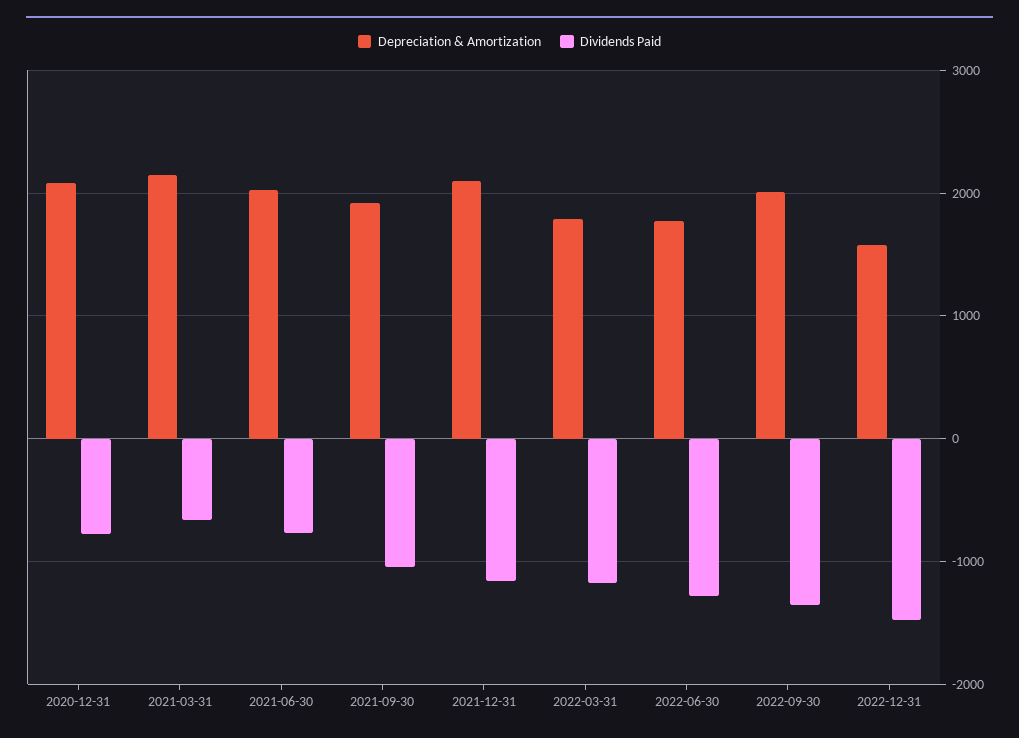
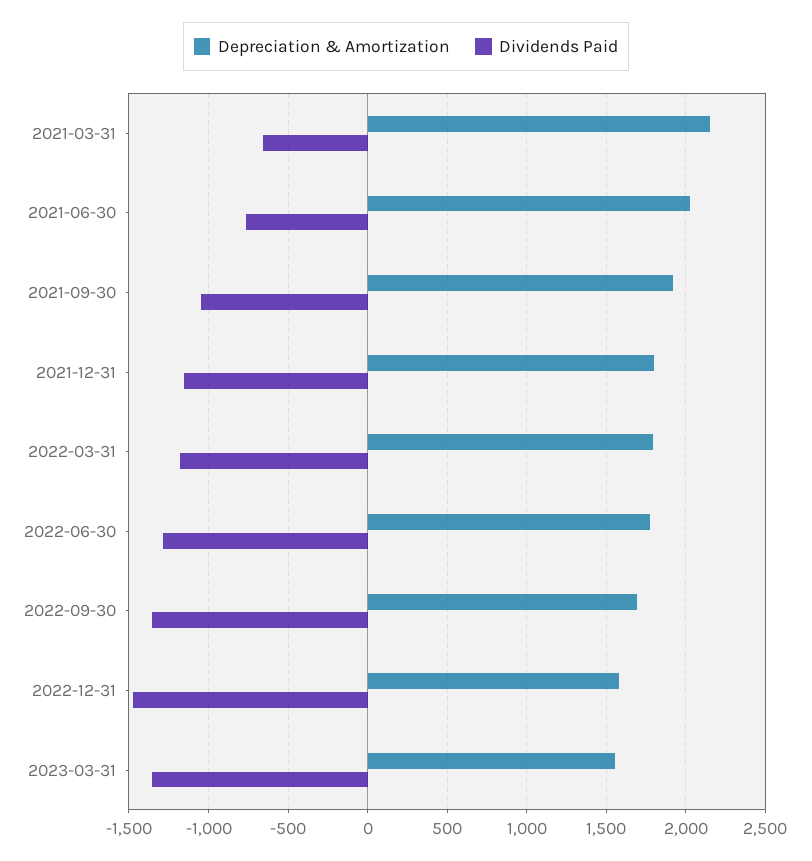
Depreciation & Amortization, 2020-12-31: 2100 -> none
Dividends Paid, 2020-12-31: -800 -> none
Depreciation & Amortization, 2021-12-31: 2100 -> 1800
Depreciation & Amortization, 2022-09-30: 2000 -> 1700
Depreciation & Amortization, 2023-03-31: none -> 1550
Dividends Paid, 2023-03-31: none -> -1350

